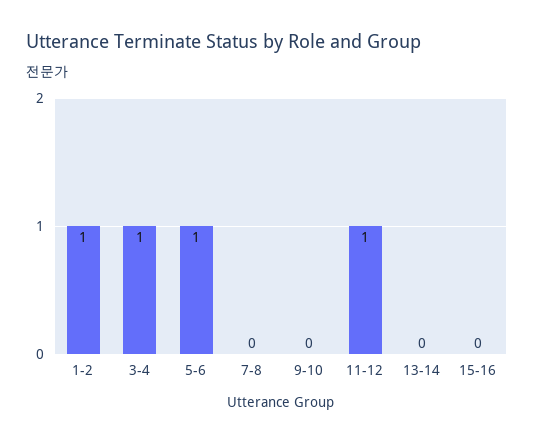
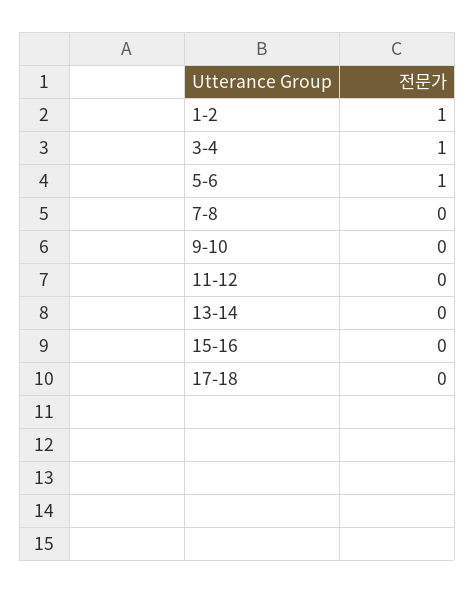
11-12: 1 -> 0
17-18: none -> 0

